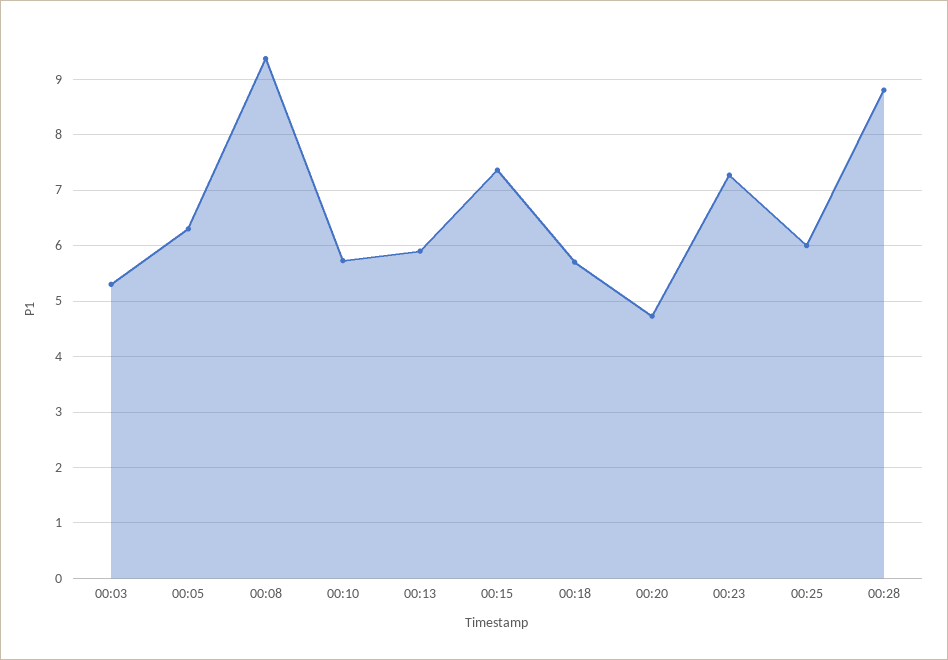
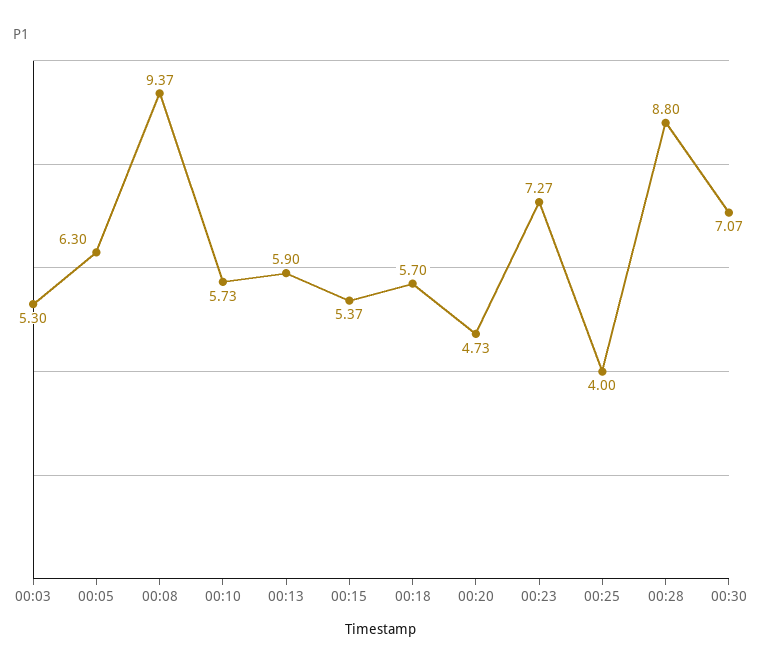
00:15: 7.4 -> 5.37
00:25: 6 -> 4
00:30: none -> 7.07

